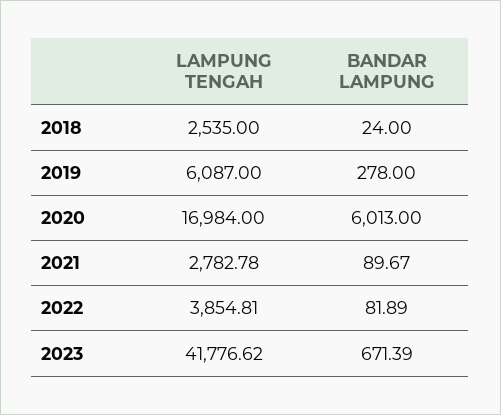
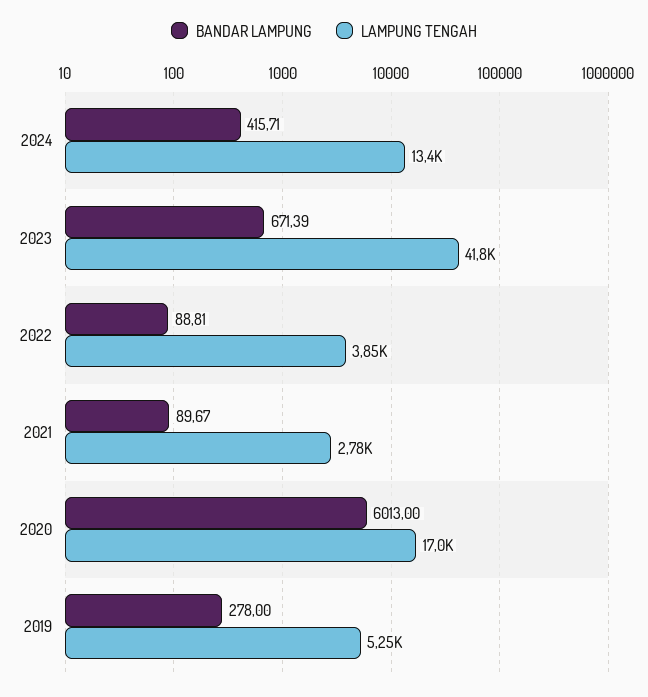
LAMPUNG TENGAH, 2018: 2535 -> none
BANDAR LAMPUNG, 2018: 24 -> none
LAMPUNG TENGAH, 2019: 6087 -> 5250
BANDAR LAMPUNG, 2022: 81.89 -> 88.81
BANDAR LAMPUNG, 2024: none -> 415.71
LAMPUNG TENGAH, 2024: none -> 13400

